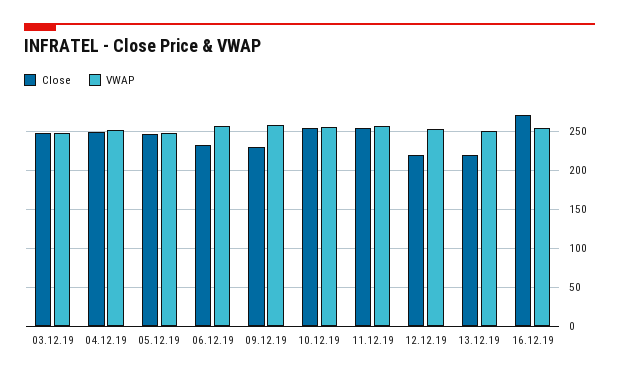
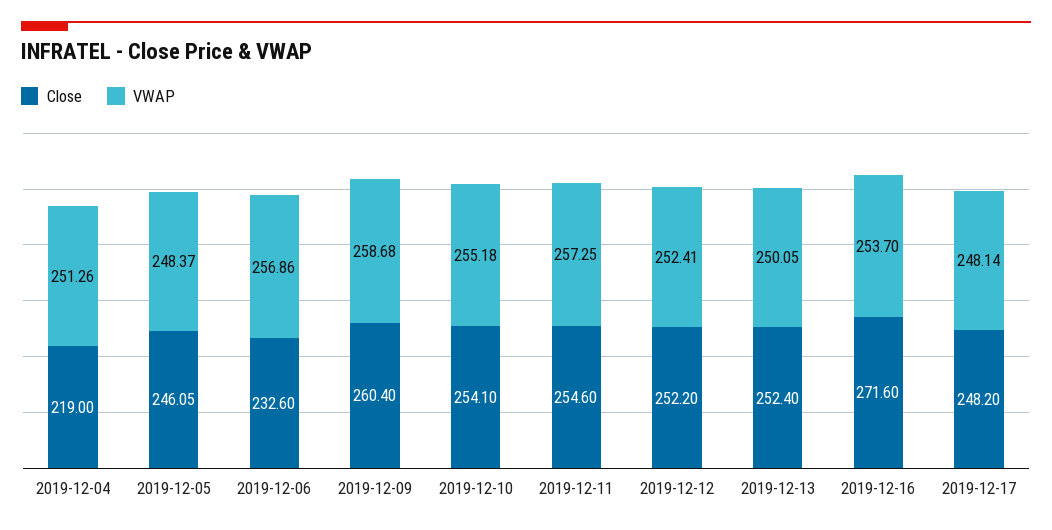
Close, 03.12.19: 250 -> none
VWAP, 03.12.19: 250 -> none
Close, 04.12.19: 250 -> 219
Close, 09.12.19: 230 -> 260.4
Close, 12.12.19: 220 -> 252.2
Close, 13.12.19: 220 -> 252.4
Close, 2019-12-17: none -> 248.2
VWAP, 2019-12-17: none -> 248.14

